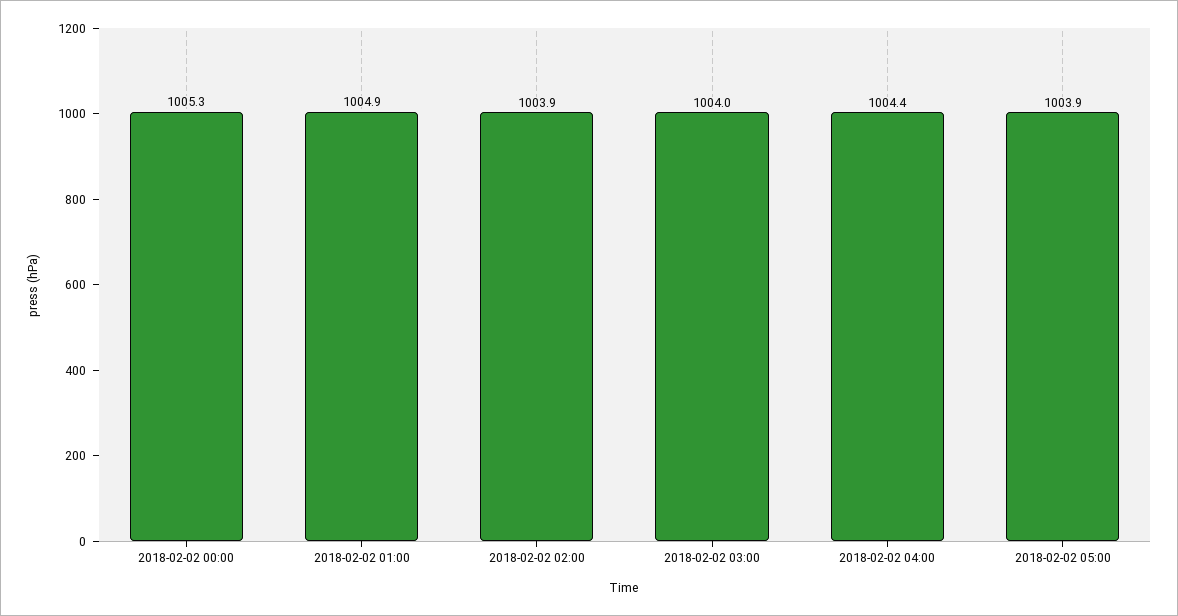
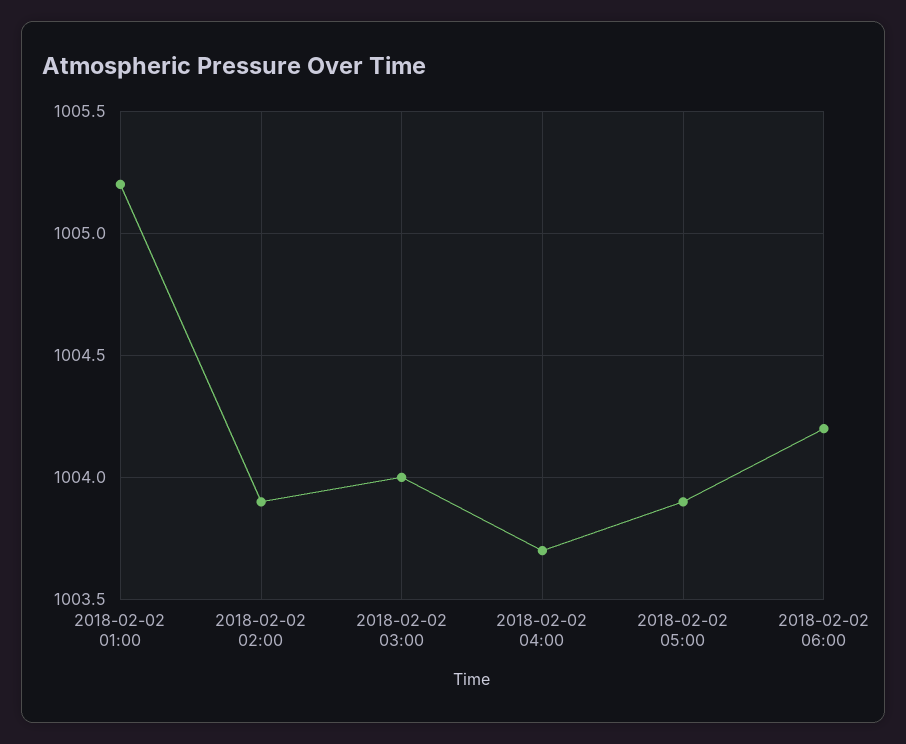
2018-02-02 00:00: 1005.3 -> none
2018-02-02 01:00: 1004.9 -> 1005.2
2018-02-02 04:00: 1004.4 -> 1003.7
2018-02-02 06:00: none -> 1004.2

